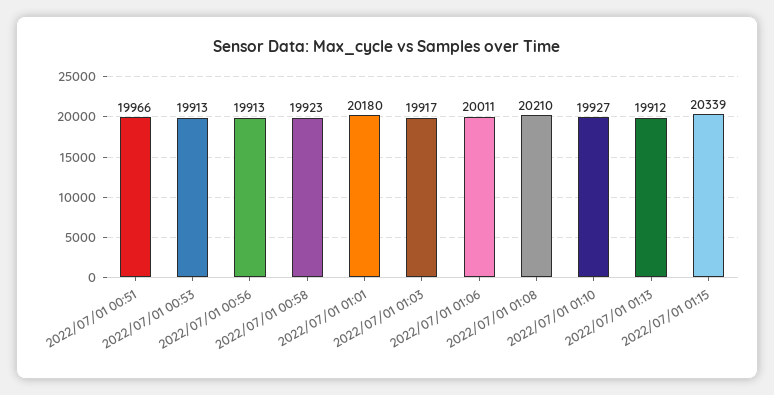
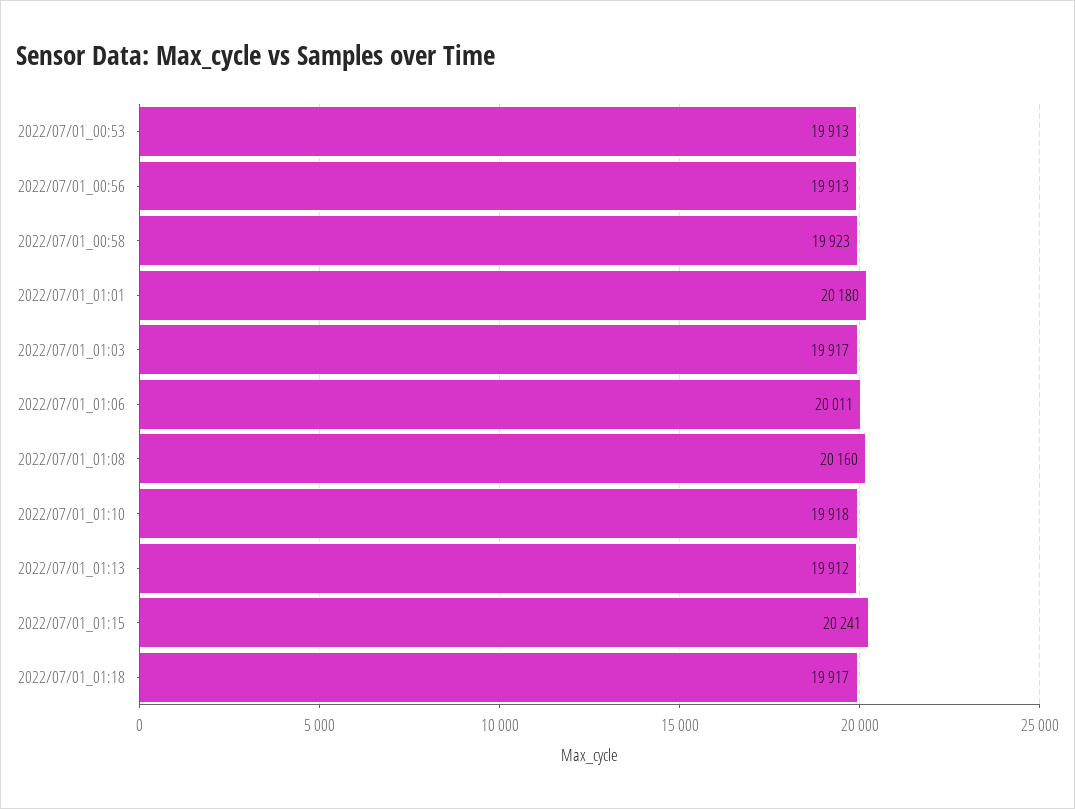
2022/07/01 00:51: 19966 -> none
2022/07/01 01:08: 20210 -> 20160
2022/07/01 01:10: 19927 -> 19918
2022/07/01 01:15: 20339 -> 20241
2022/07/01_01:18: none -> 19917

